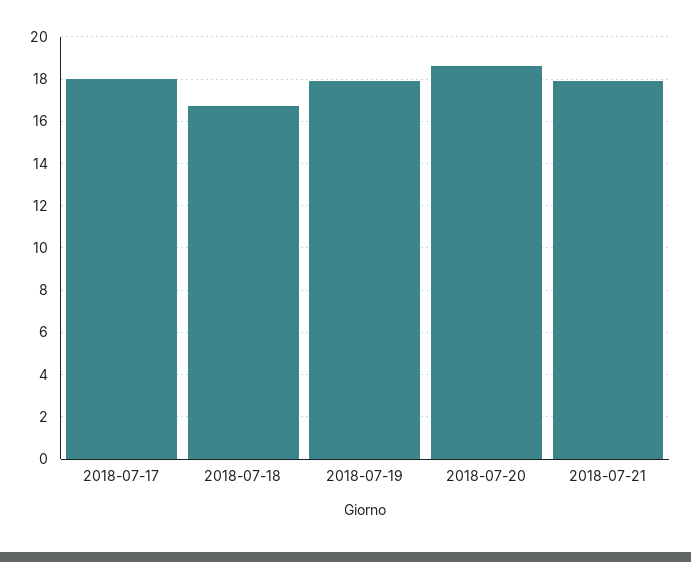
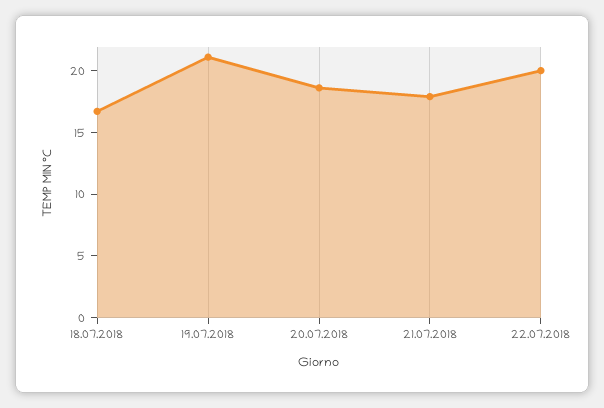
2018-07-17: 18 -> none
2018-07-19: 18 -> 21
22.07.2018: none -> 20

